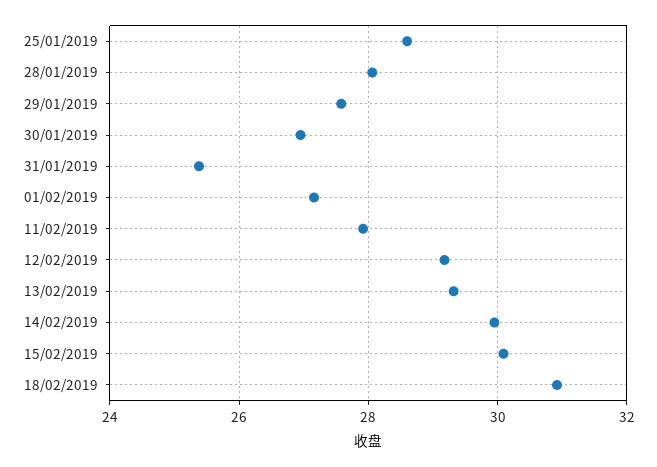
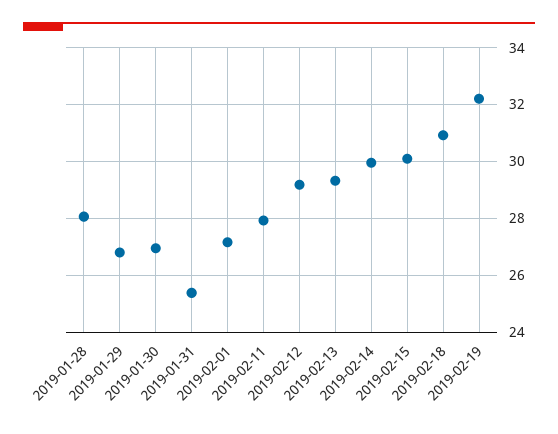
25/01/2019: 28.6 -> none
29/01/2019: 27.6 -> 26.75
2019-02-19: none -> 32.25

